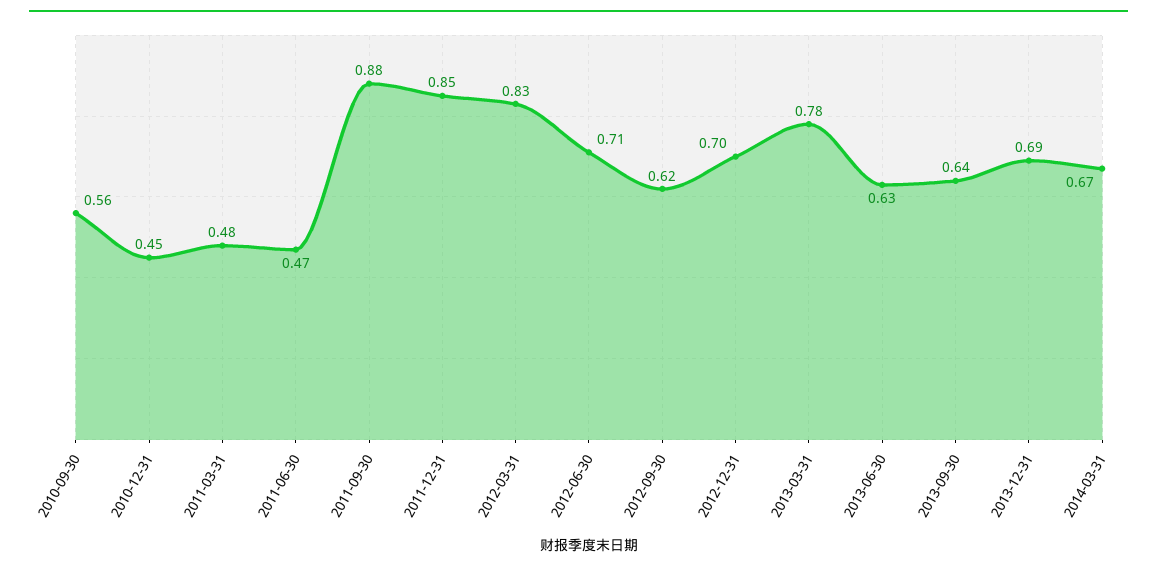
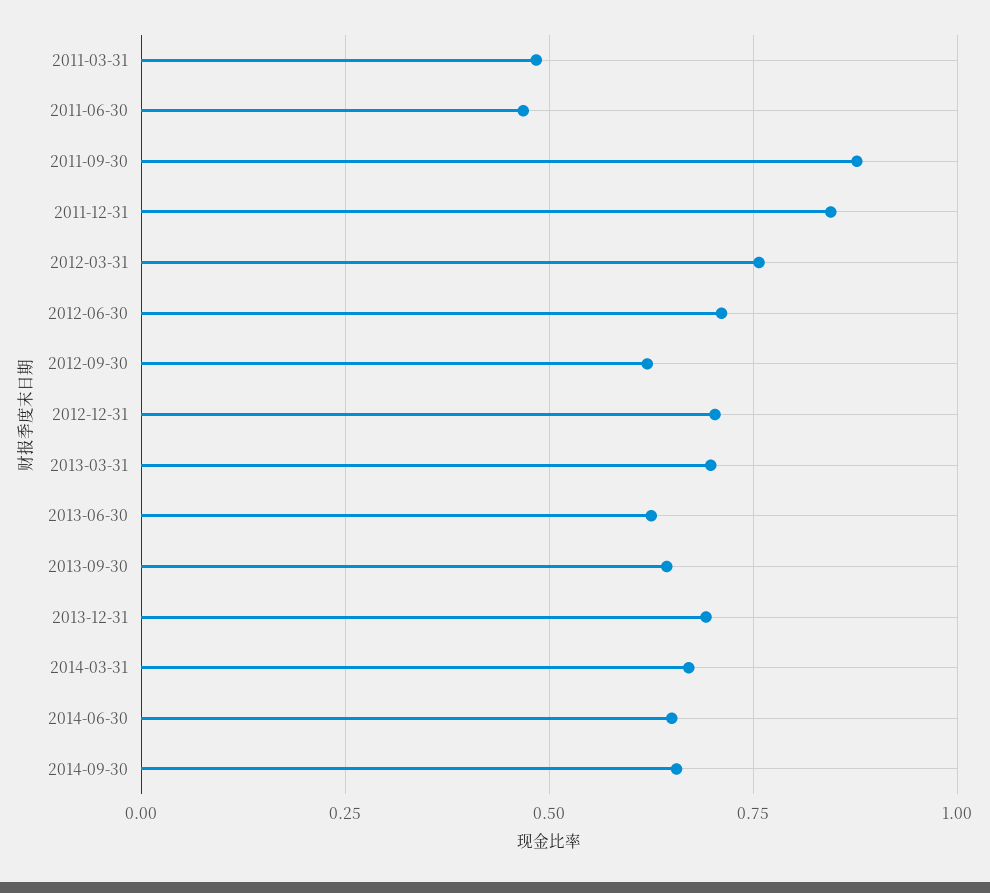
2010-09-30: 0.56 -> none
2010-12-31: 0.45 -> none
2012-03-31: 0.83 -> 0.75
2013-03-31: 0.78 -> 0.7
2014-06-30: none -> 0.65
2014-09-30: none -> 0.65

